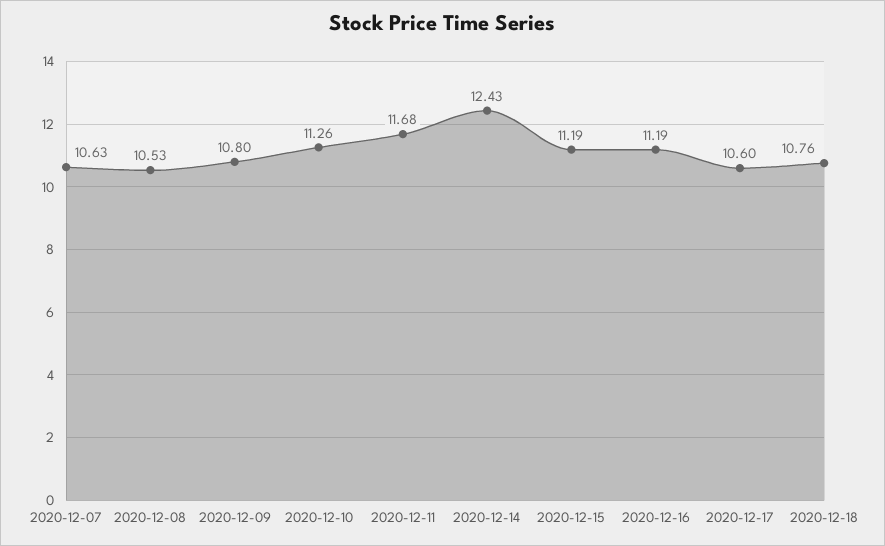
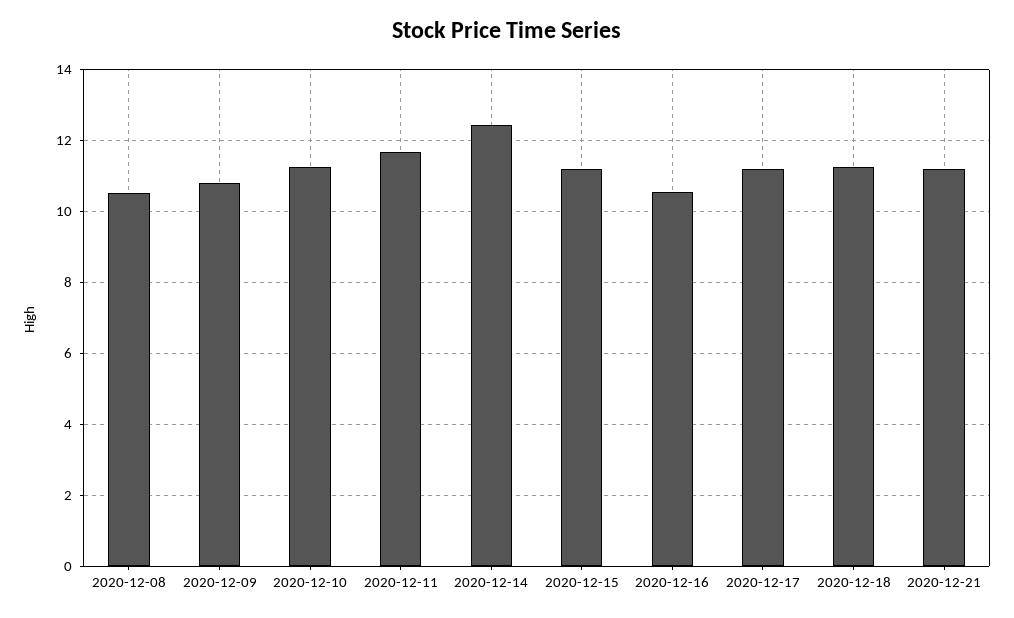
2020-12-07: 10.63 -> none
2020-12-16: 11.19 -> 10.6
2020-12-17: 10.6 -> 11.2
2020-12-18: 10.76 -> 11.2
2020-12-21: none -> 11.2

